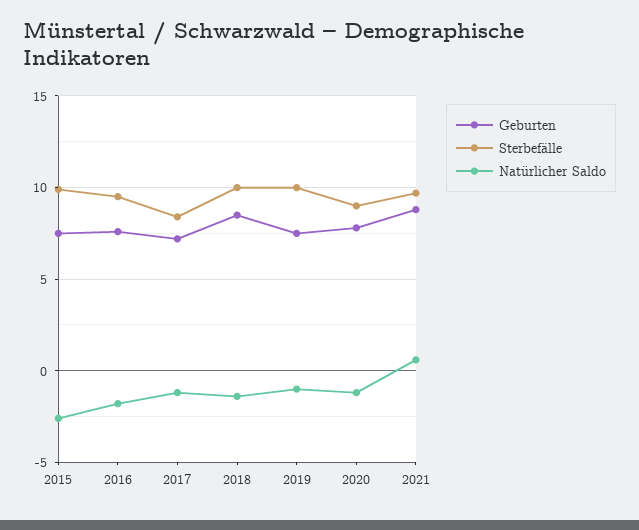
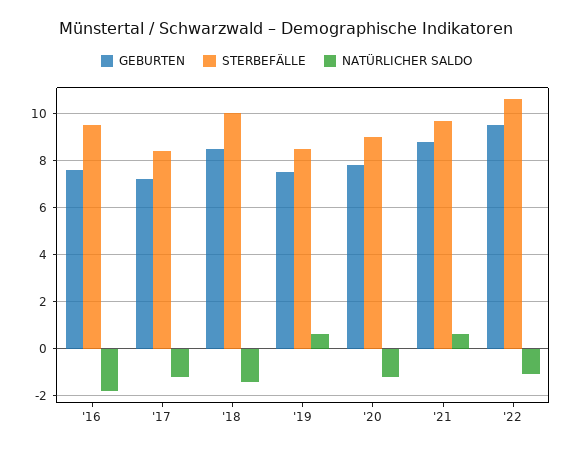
Geburten, 2015: 7.5 -> none
Sterbefälle, 2015: 10 -> none
Natürlicher Saldo, 2015: -2.5 -> none
Sterbefälle, 2019: 10 -> 8.5
Natürlicher Saldo, 2019: -1 -> 0.5
Geburten, '22: none -> 9.5
Sterbefälle, '22: none -> 10.5
Natürlicher Saldo, '22: none -> -1

